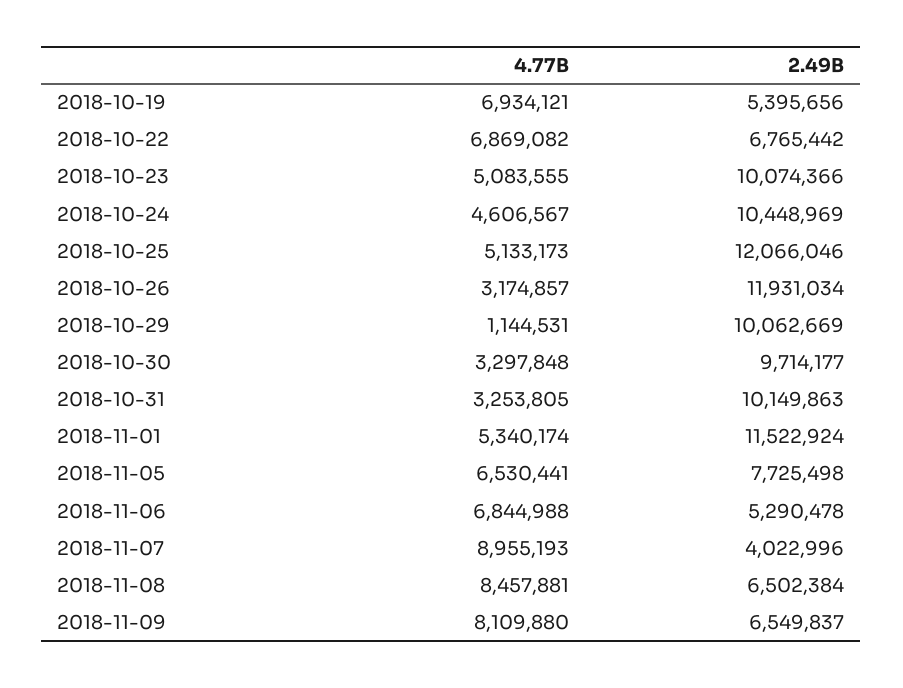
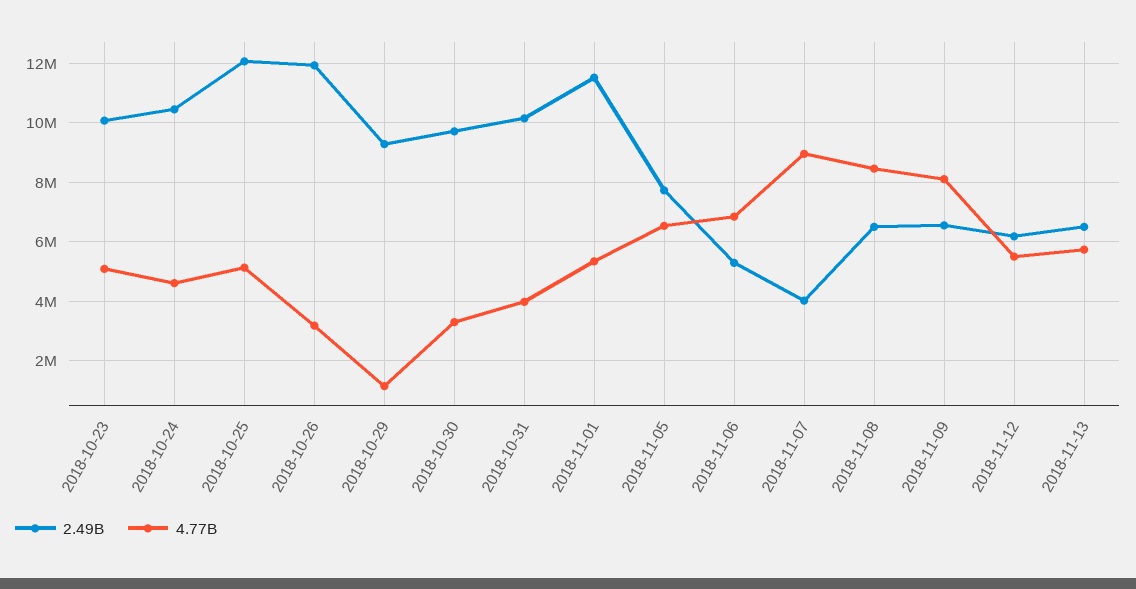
4.77B, 2018-10-19: 6934121 -> none
2.49B, 2018-10-19: 5395656 -> none
4.77B, 2018-10-22: 6869082 -> none
2.49B, 2018-10-22: 6765442 -> none
2.49B, 2018-10-29: 10062669 -> 9250000
4.77B, 2018-10-31: 3253805 -> 4000000
2.49B, 2018-11-12: none -> 6250000
4.77B, 2018-11-12: none -> 5500000
2.49B, 2018-11-13: none -> 6500000
4.77B, 2018-11-13: none -> 5750000

